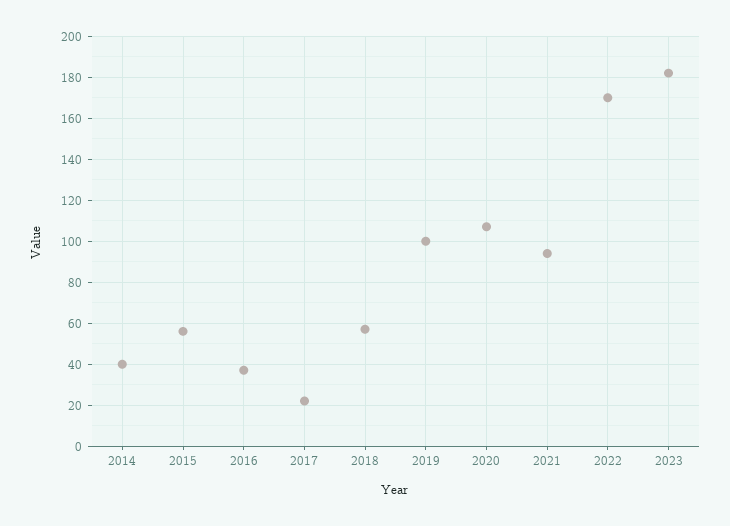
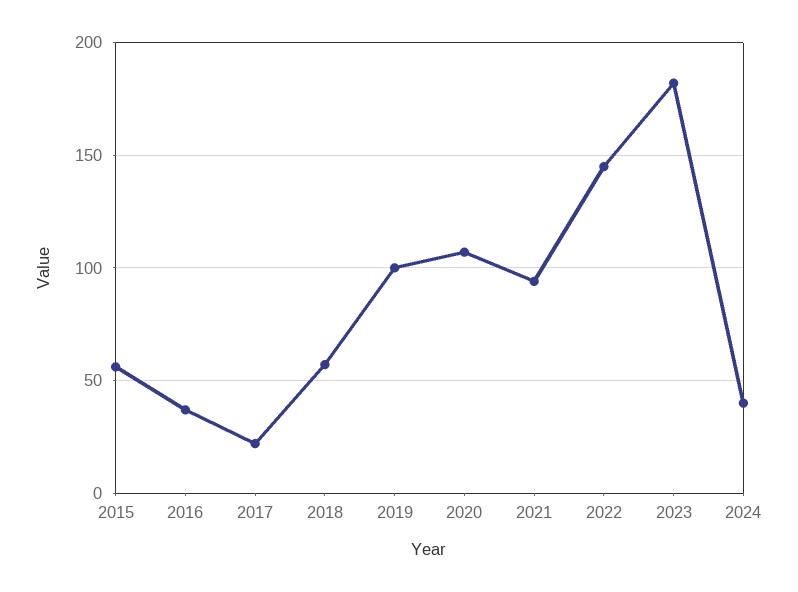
2014: 40 -> none
2022: 170 -> 145
2024: none -> 40

